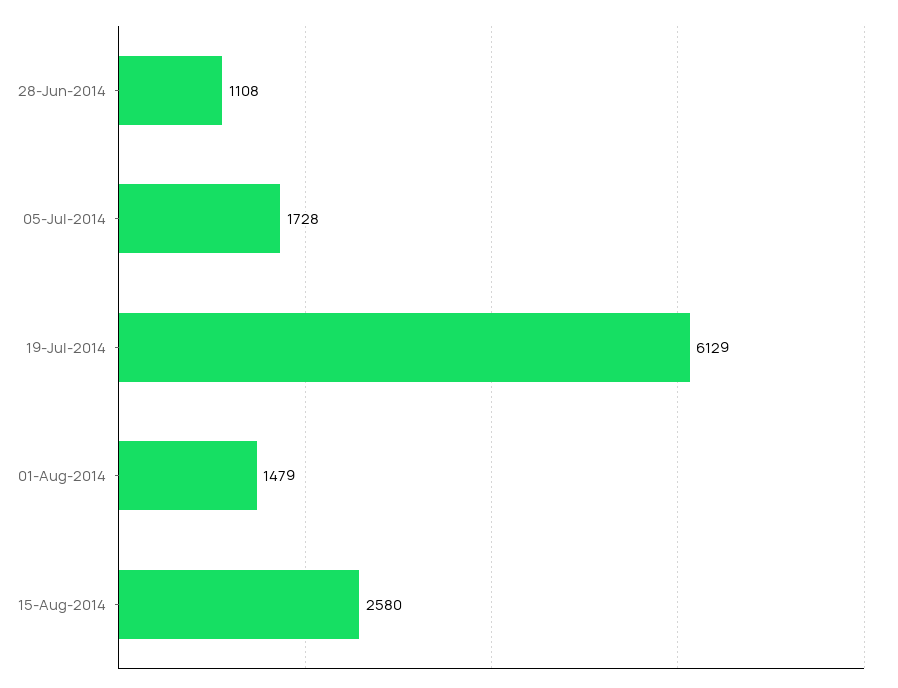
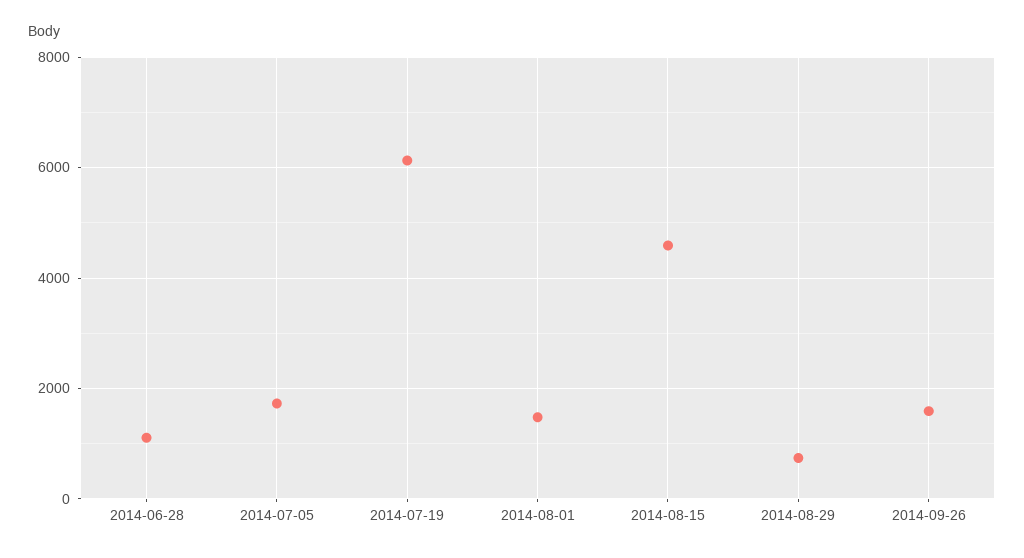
15-Aug-2014: 2580 -> 4600
2014-08-29: none -> 800
2014-09-26: none -> 1600

